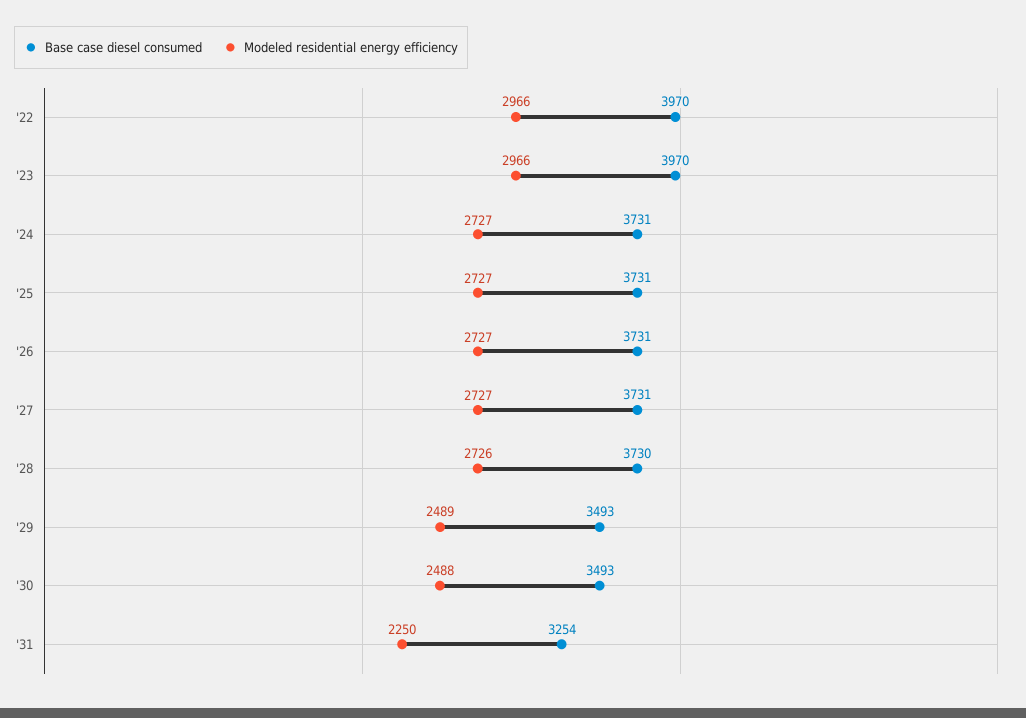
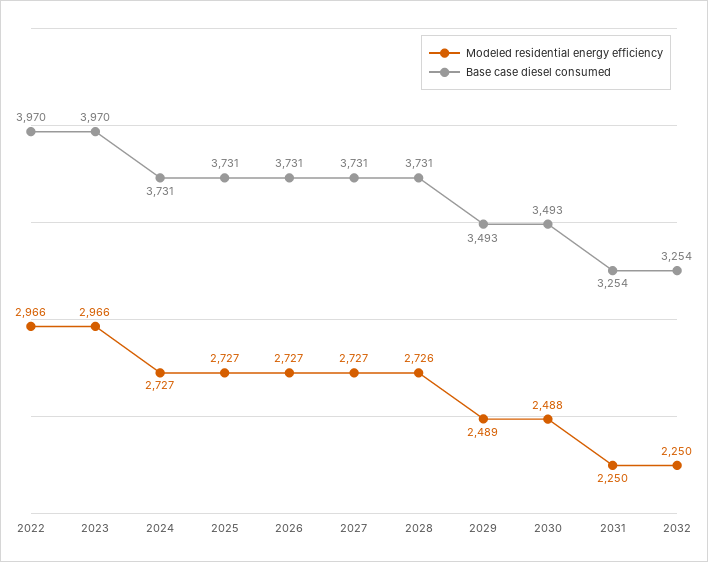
Base case diesel consumed, '28: 3730 -> 3731
Modeled residential energy efficiency, 2032: none -> 2250
Base case diesel consumed, 2032: none -> 3254

